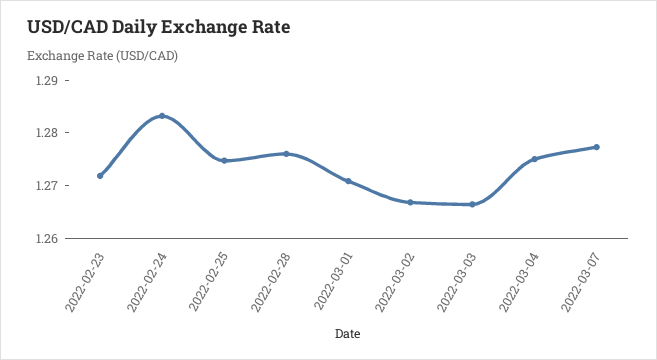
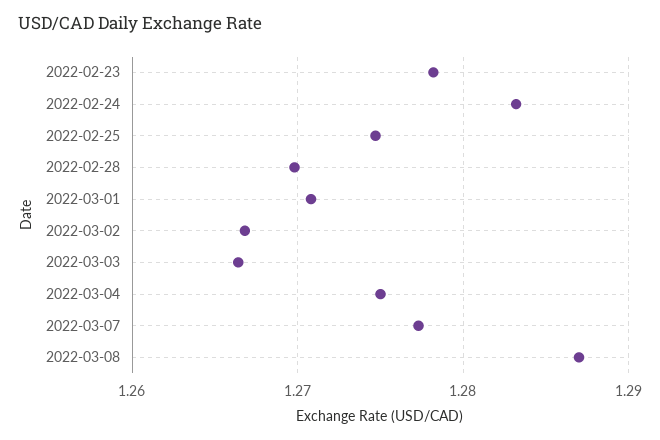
2022-02-23: 1.272 -> 1.278
2022-02-28: 1.276 -> 1.27
2022-03-08: none -> 1.287

